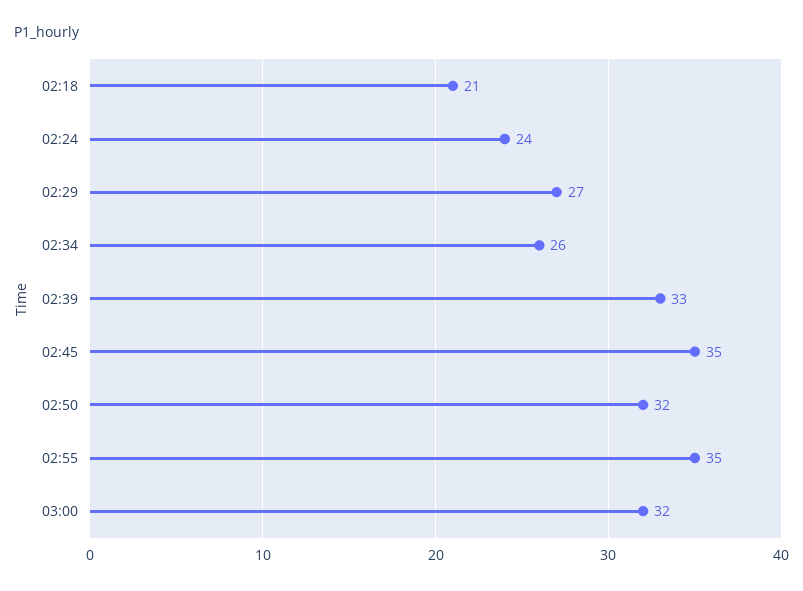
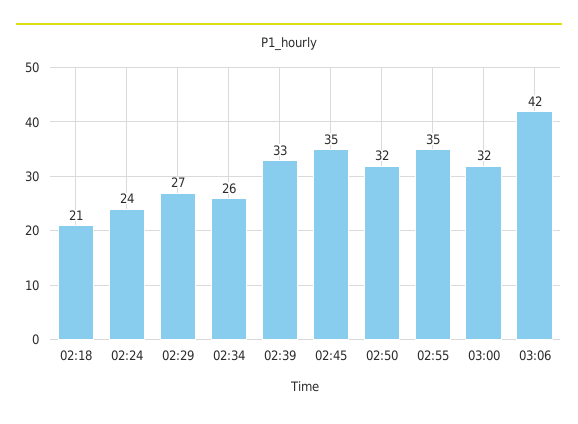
03:06: none -> 42

